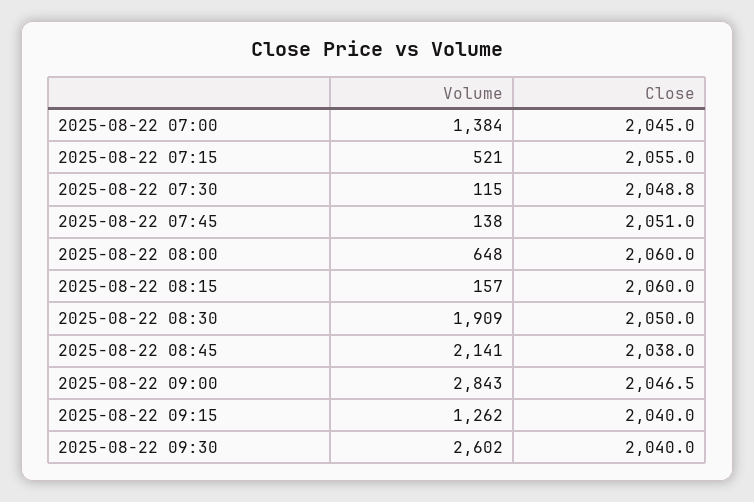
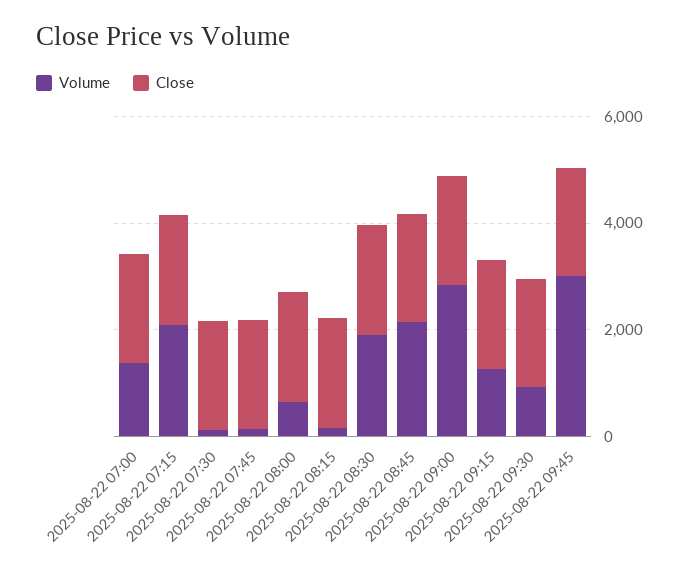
Volume, 2025-08-22 07:15: 521 -> 2000
Volume, 2025-08-22 09:30: 2602 -> 1000
Volume, 2025-08-22 09:45: none -> 3000
Close, 2025-08-22 09:45: none -> 2000

